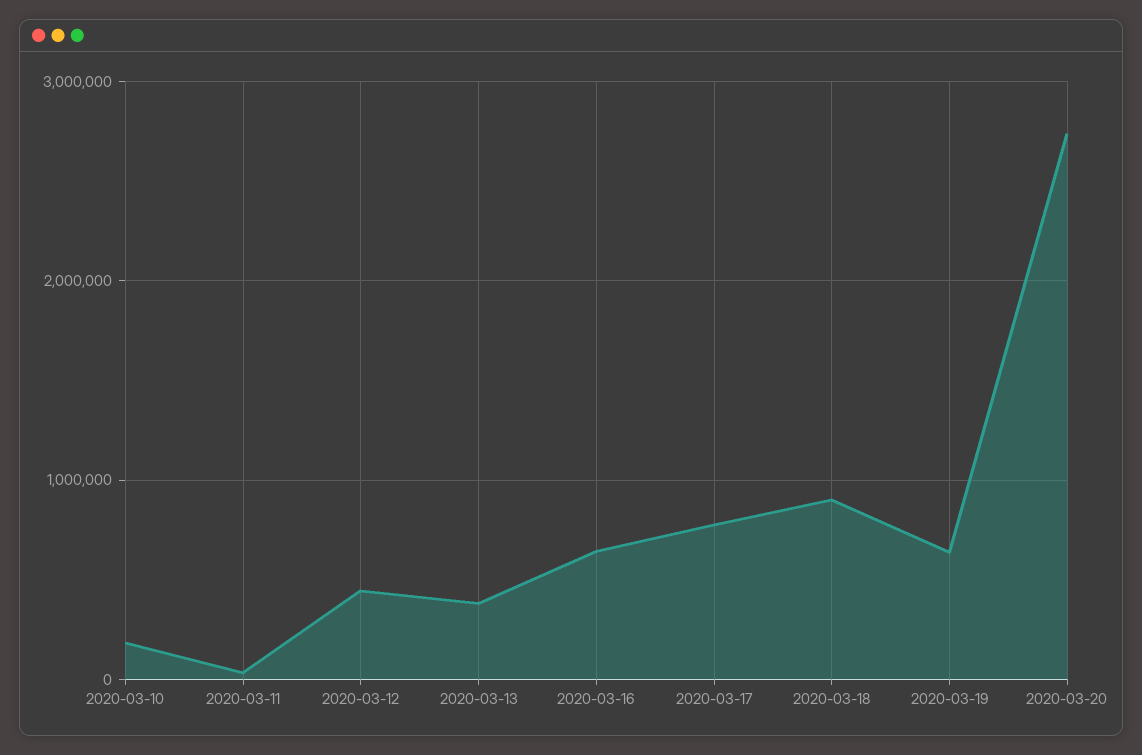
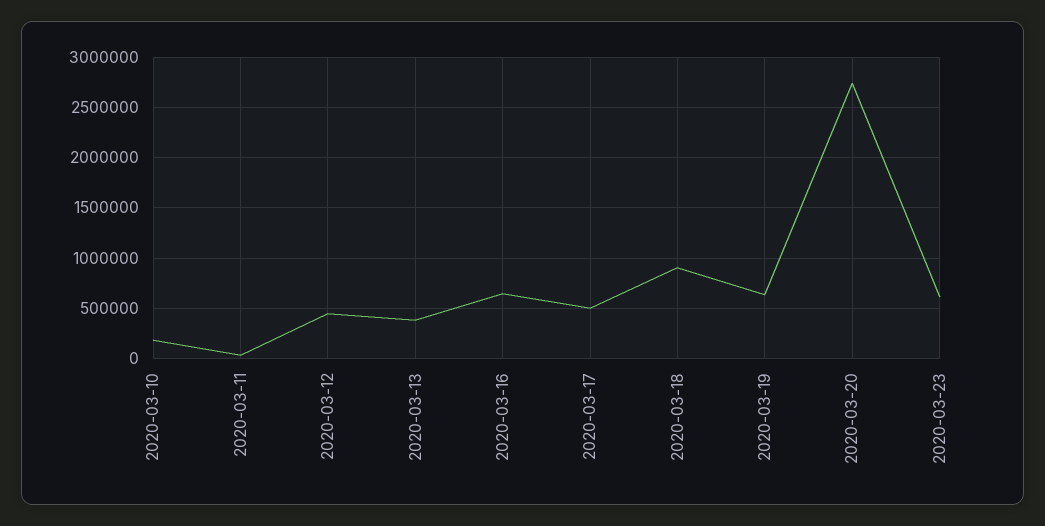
2020-03-17: 800000 -> 500000
2020-03-23: none -> 600000

